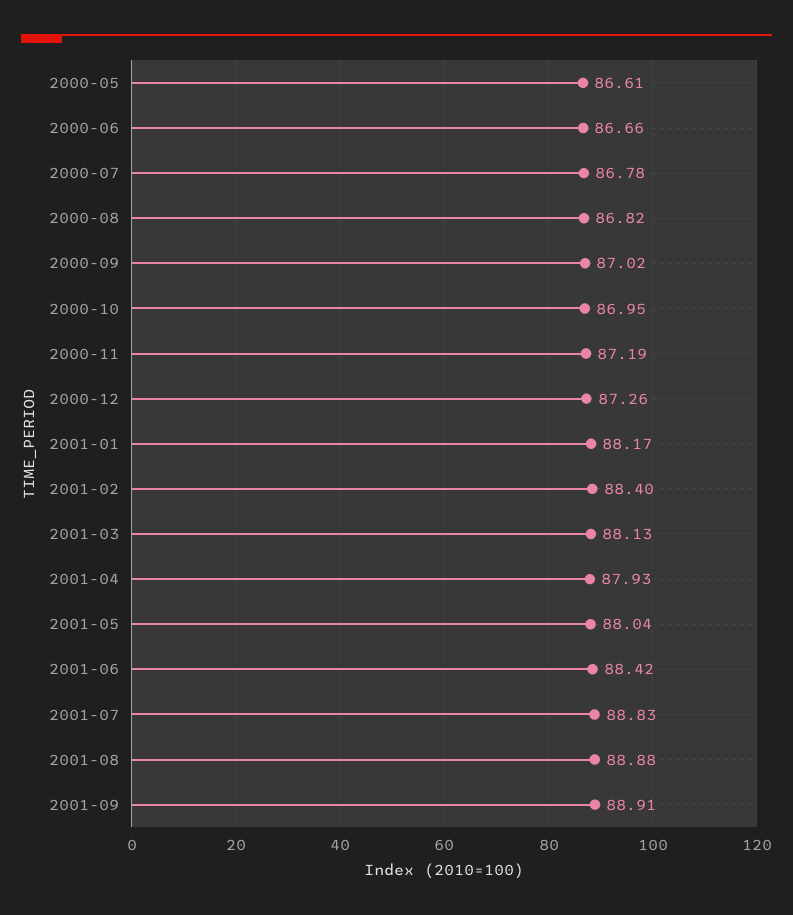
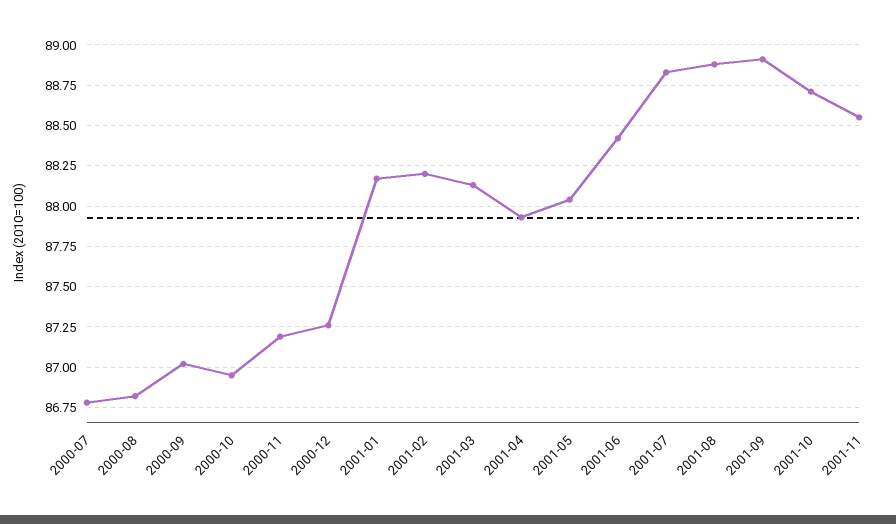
2000-05: 86.61 -> none
2000-06: 86.66 -> none
2001-02: 88.4 -> 88.2
2001-10: none -> 88.7
2001-11: none -> 88.55

